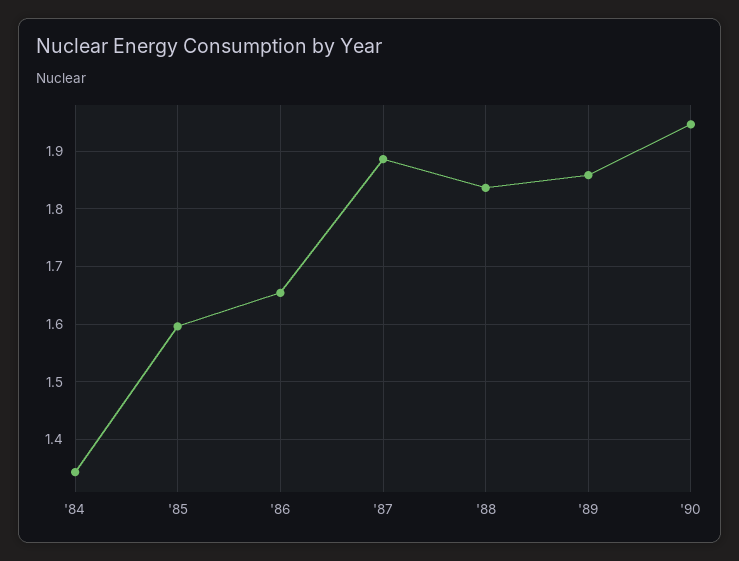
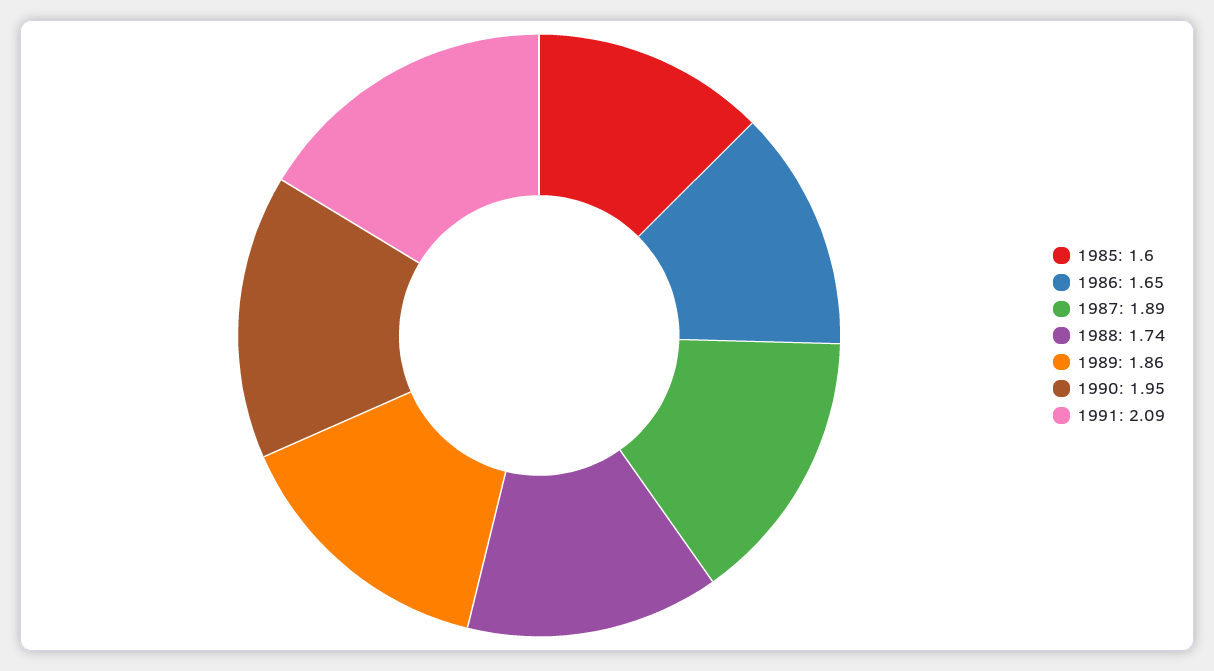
'84: 1.34 -> none
'88: 1.84 -> 1.74
1991: none -> 2.09

